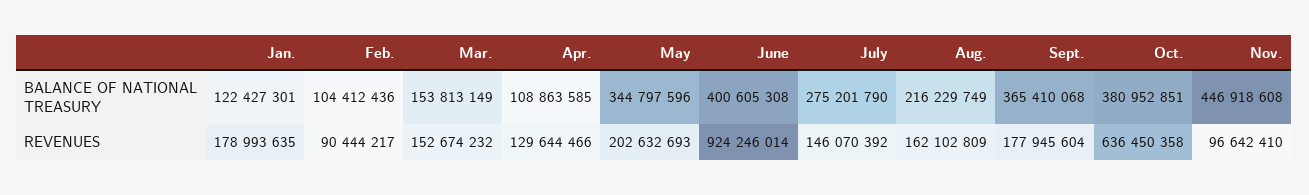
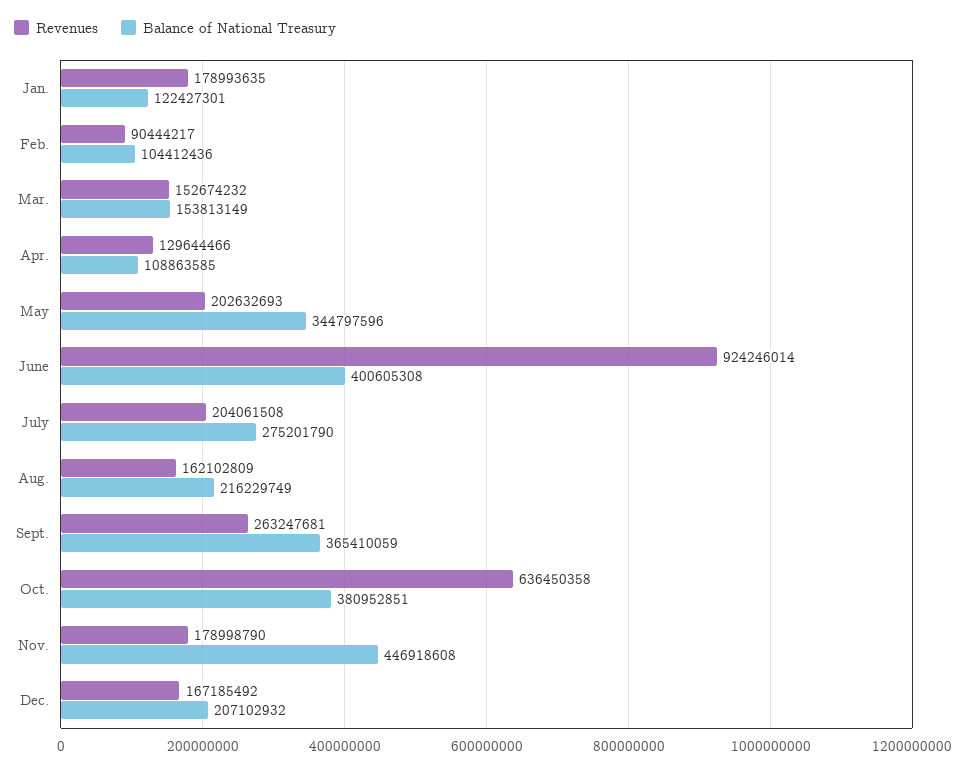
BALANCE OF NATIONAL TREASURY, Sept.: 365410068 -> 365410059
REVENUES, July: 146070392 -> 204061508
REVENUES, Sept.: 177945604 -> 263247681
REVENUES, Nov.: 96642410 -> 178998790
REVENUES, Dec.: none -> 167185492
BALANCE OF NATIONAL TREASURY, Dec.: none -> 207102932

